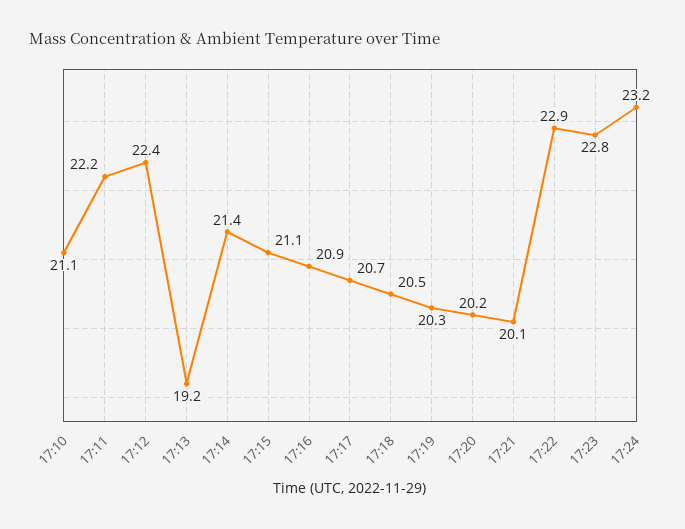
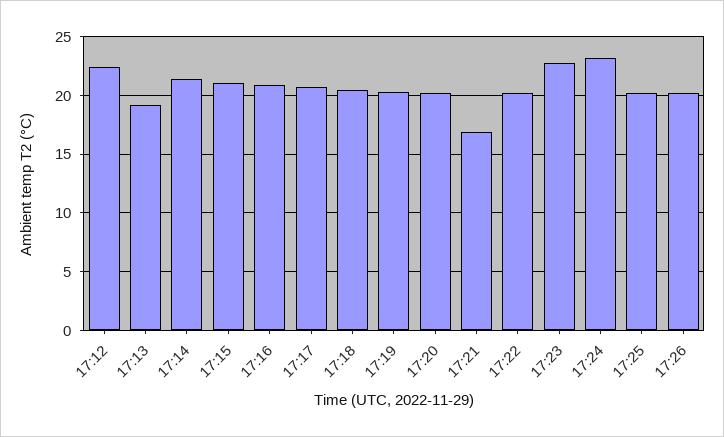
17:10: 21.1 -> none
17:11: 22.2 -> none
17:21: 20.1 -> 17
17:22: 22.9 -> 20
17:25: none -> 20
17:26: none -> 20

